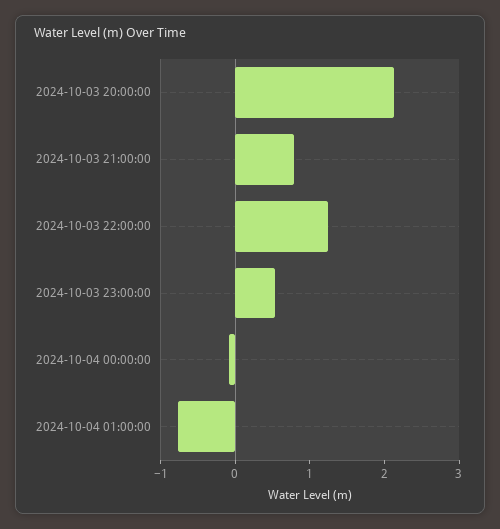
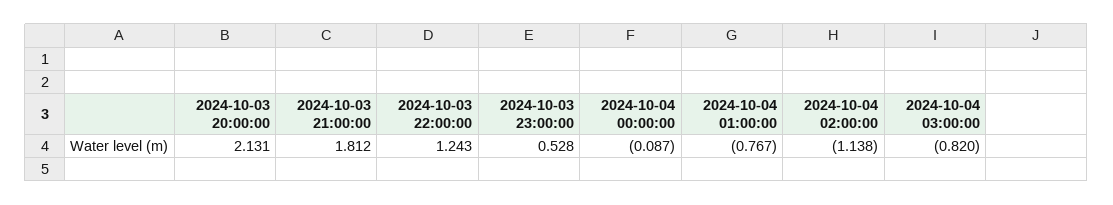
2024-10-03 21:00:00: 0.8 -> 1.812
2024-10-04 02:00:00: none -> -1.138
2024-10-04 03:00:00: none -> -0.82

